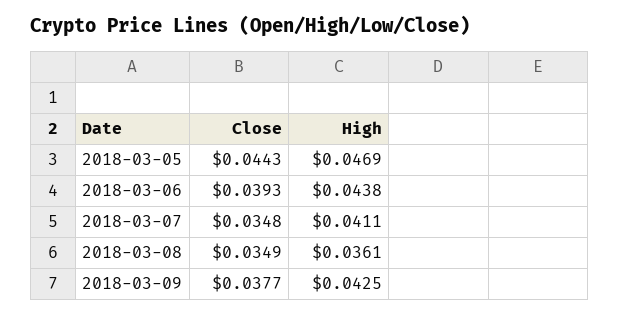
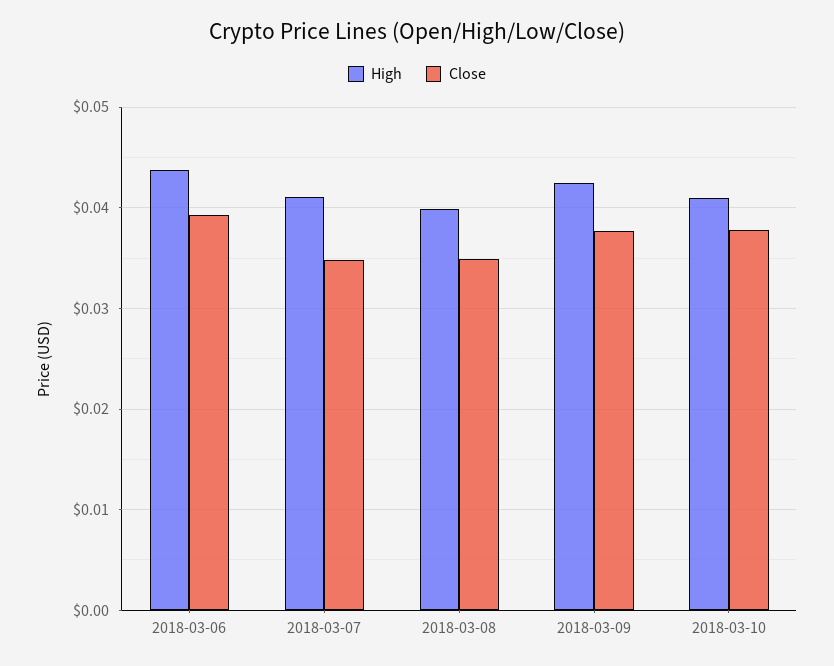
Close, 2018-03-05: 0.0443 -> none
High, 2018-03-05: 0.0469 -> none
High, 2018-03-08: 0.0361 -> 0.04
High, 2018-03-10: none -> 0.041
Close, 2018-03-10: none -> 0.038

